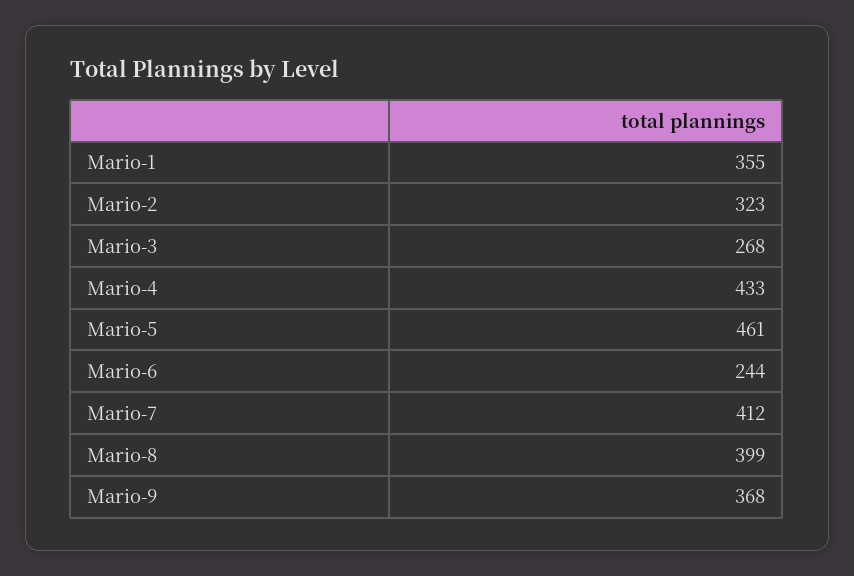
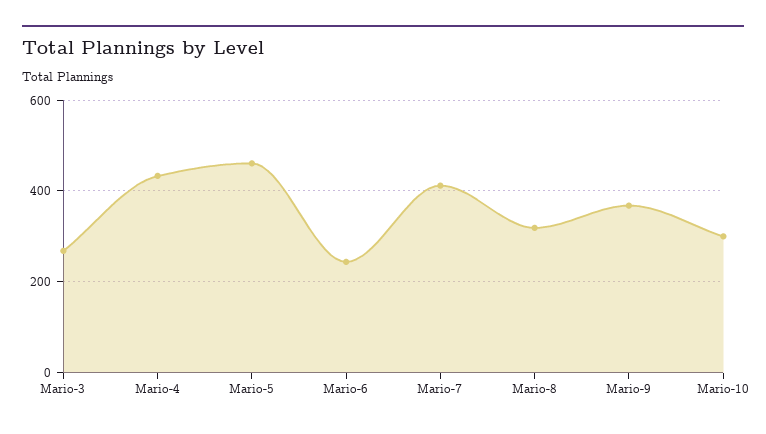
Mario-1: 355 -> none
Mario-2: 323 -> none
Mario-8: 399 -> 320
Mario-10: none -> 300

